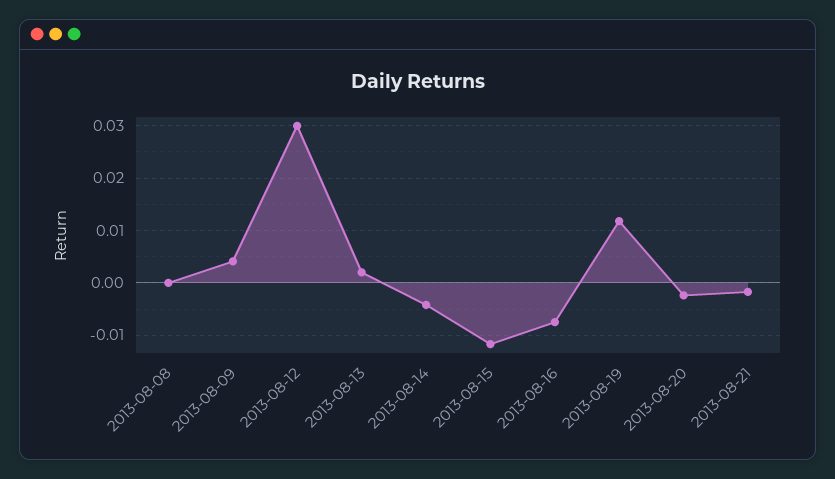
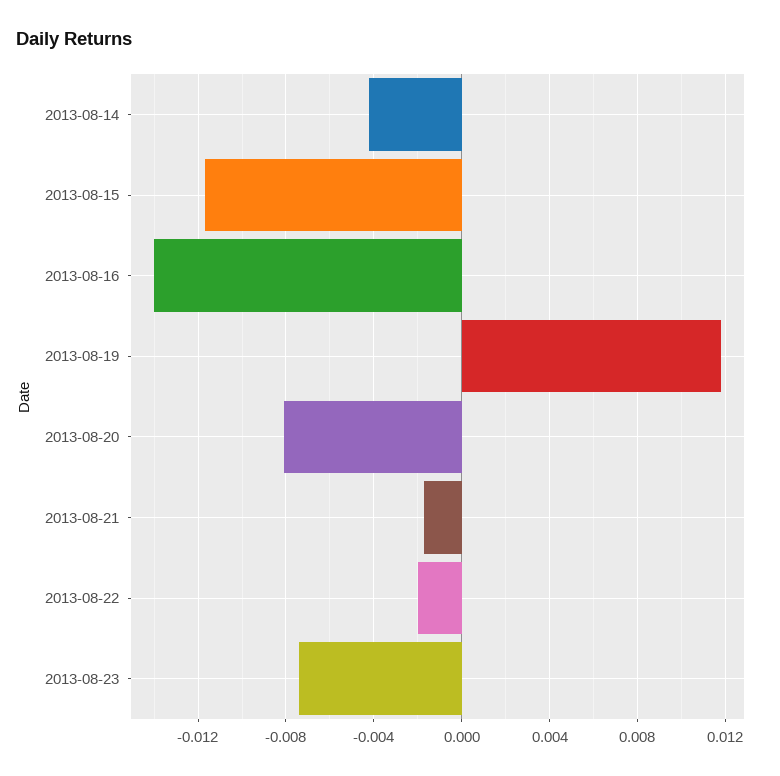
2013-08-08: 0 -> none
2013-08-09: 0.004 -> none
2013-08-12: 0.03 -> none
2013-08-13: 0.002 -> none
2013-08-16: -0.008 -> -0.014
2013-08-20: -0.002 -> -0.008
2013-08-22: none -> -0.002
2013-08-23: none -> -0.0075

